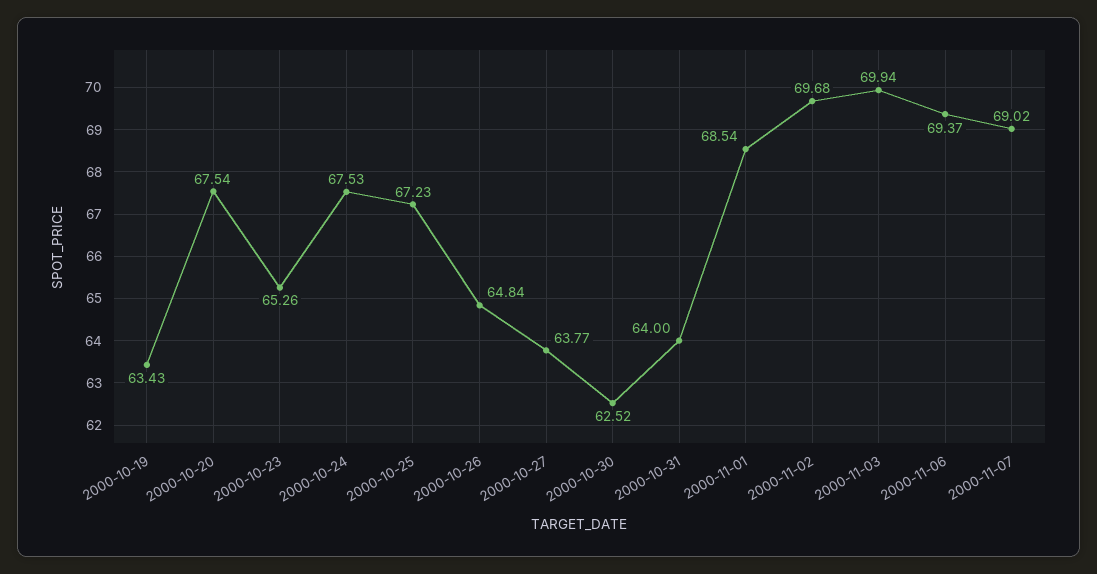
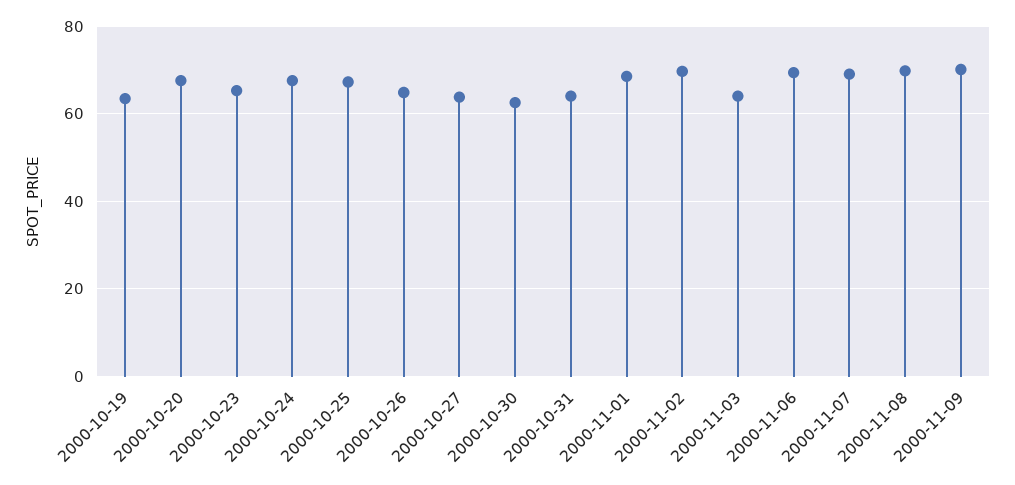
2000-11-03: 69.94 -> 64
2000-11-08: none -> 70
2000-11-09: none -> 70

